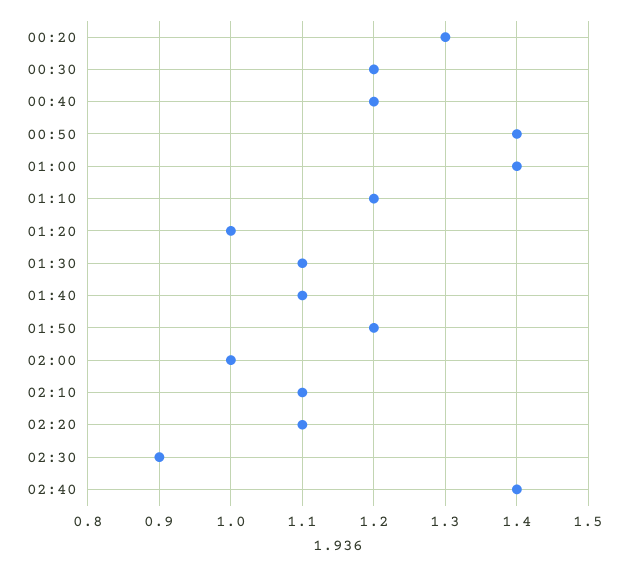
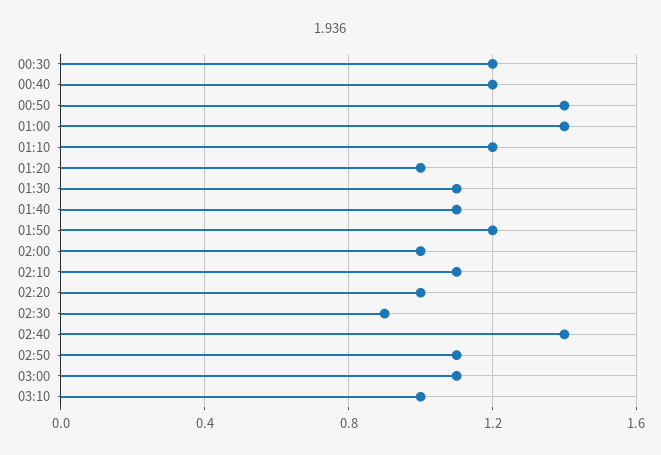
00:20: 1.3 -> none
02:20: 1.1 -> 1
02:50: none -> 1.1
03:00: none -> 1.1
03:10: none -> 1

